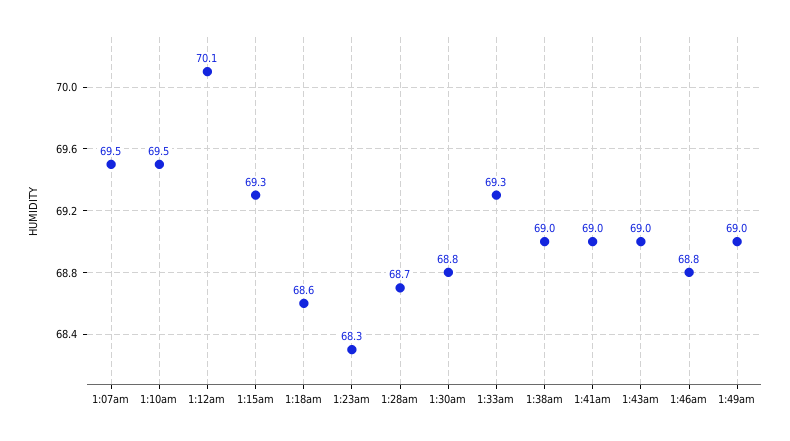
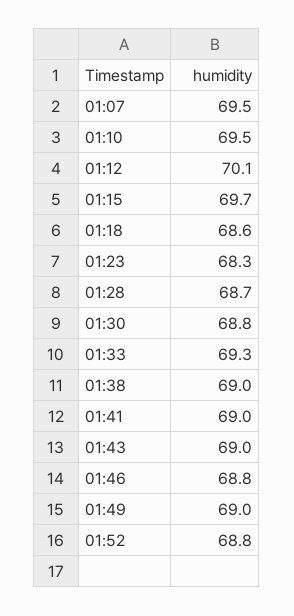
1:15am: 69.3 -> 69.7
01:52: none -> 68.8

